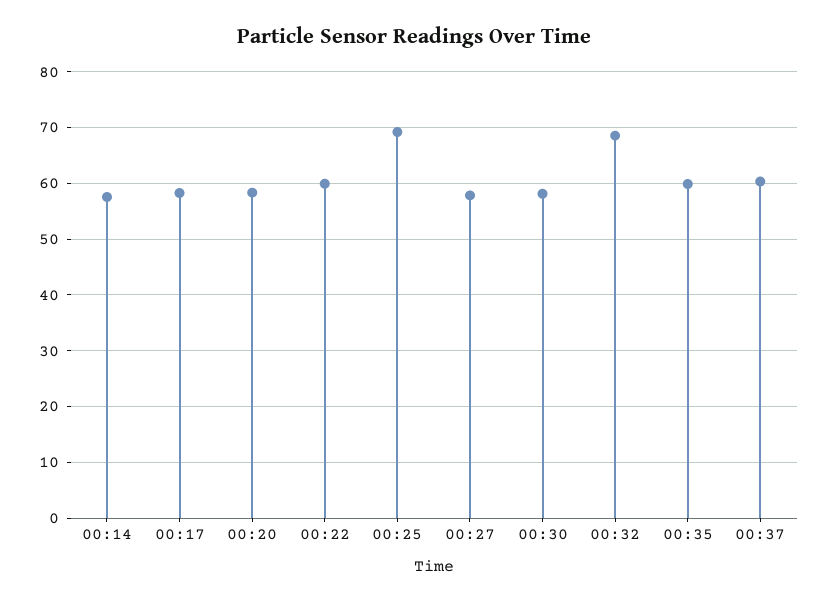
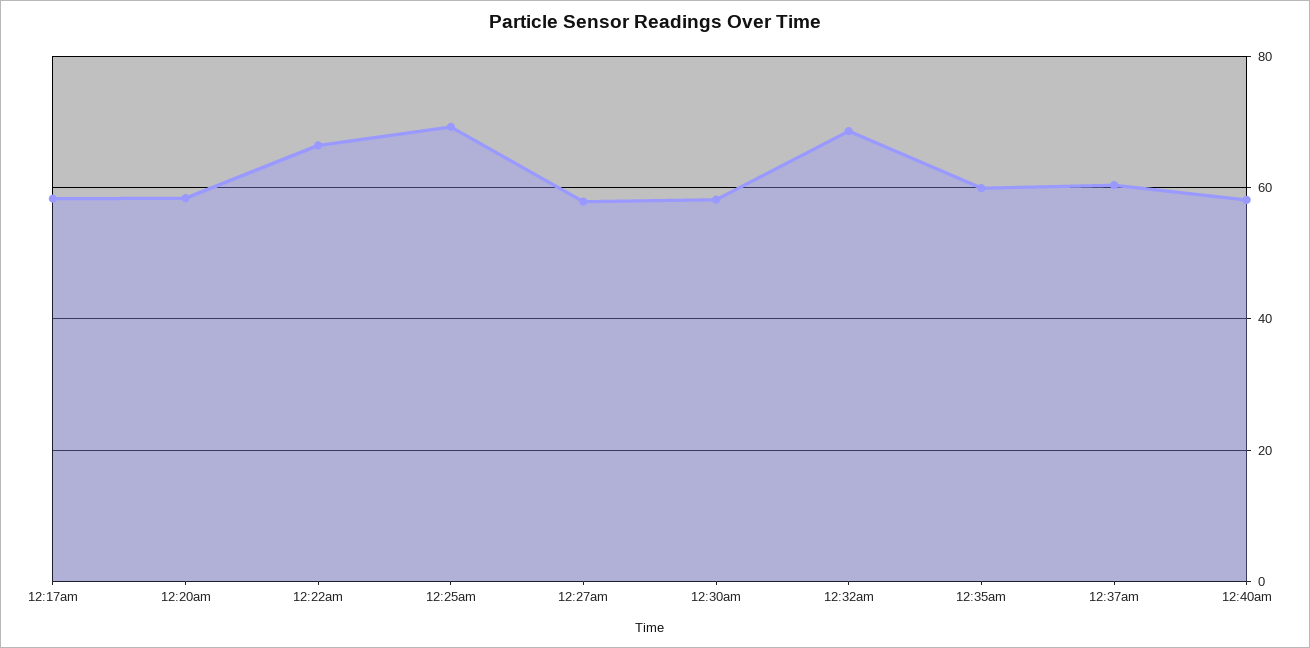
00:14: 58 -> none
00:22: 60 -> 66
12:40am: none -> 58

